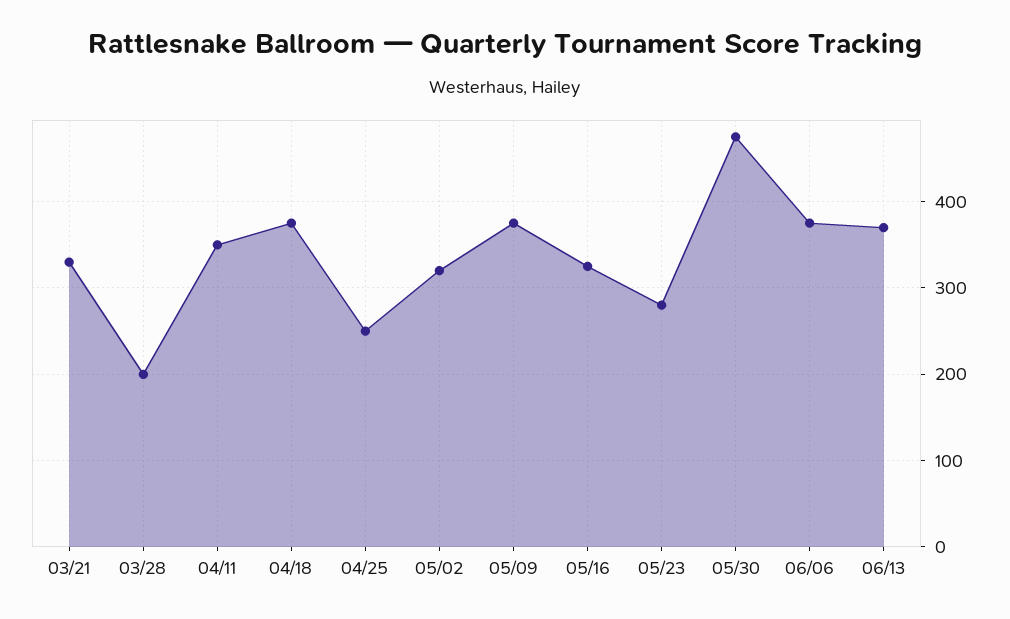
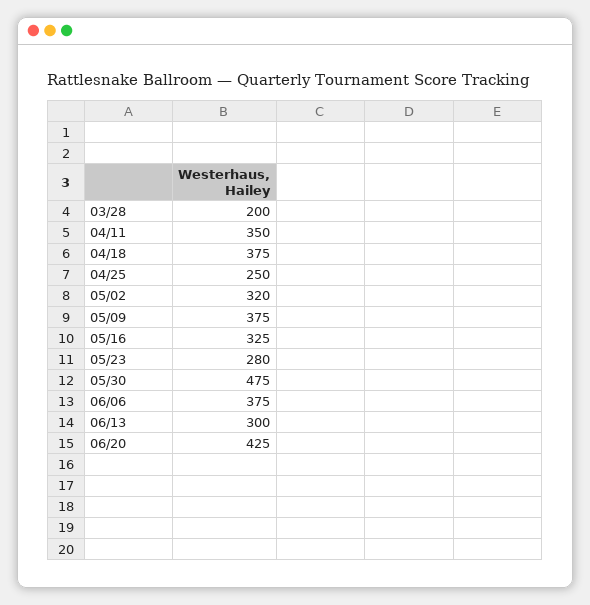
03/21: 330 -> none
06/13: 370 -> 300
06/20: none -> 425

